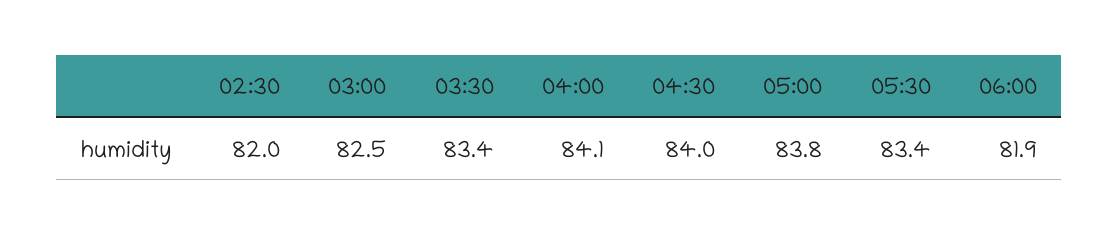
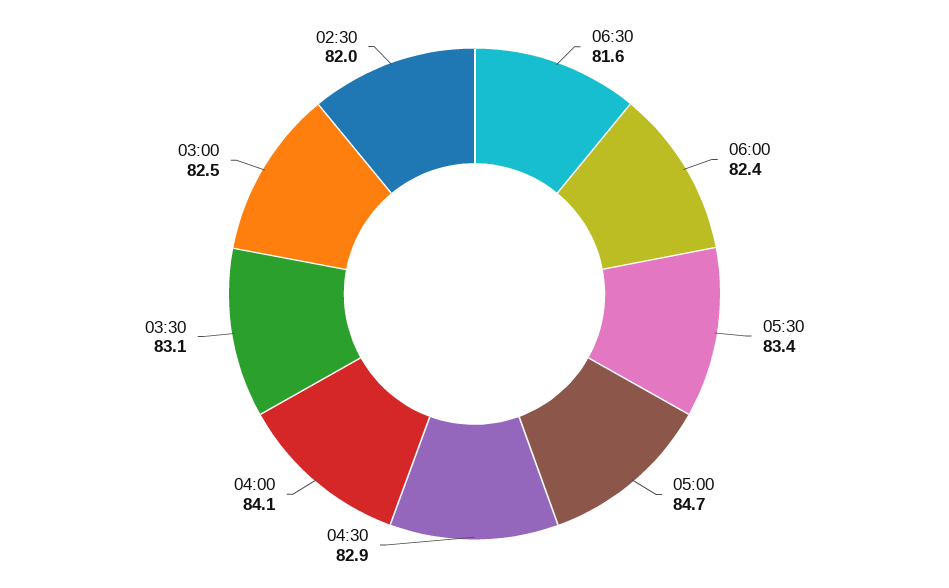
03:30: 83.4 -> 83.1
04:30: 84 -> 82.9
05:00: 83.8 -> 84.7
06:00: 81.9 -> 82.4
06:30: none -> 81.6

